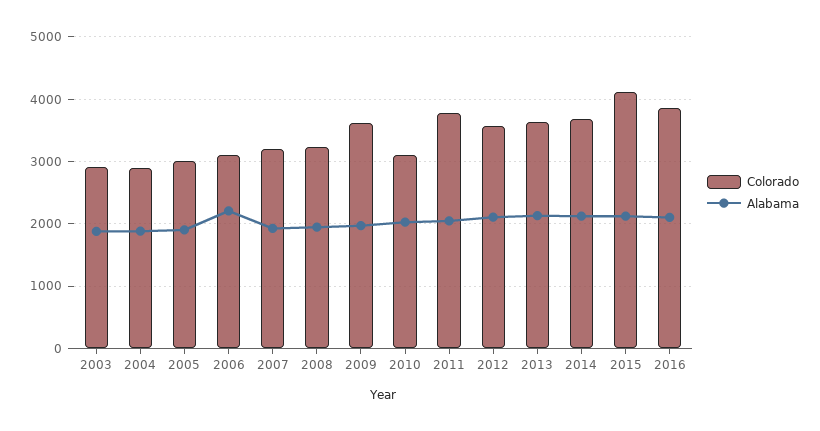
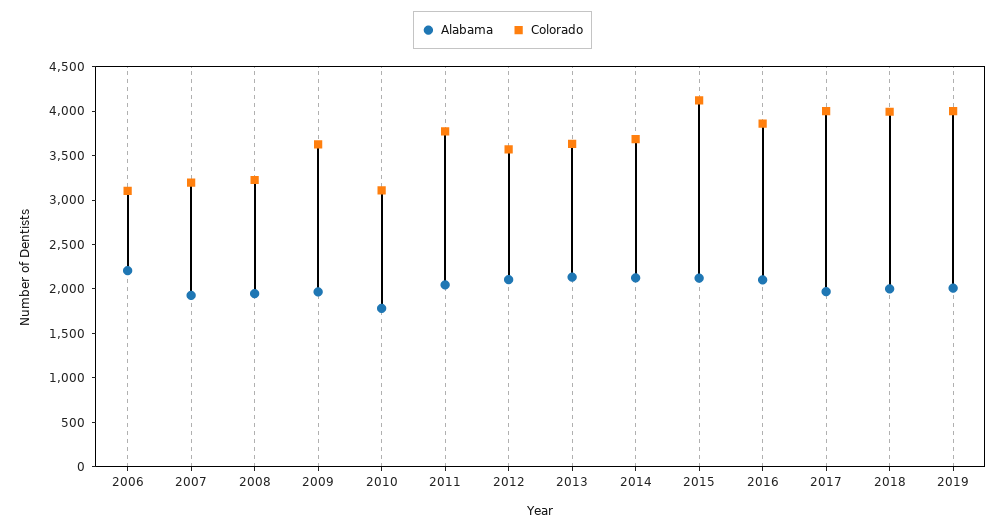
Colorado, 2003: 2900 -> none
Alabama, 2003: 1900 -> none
Colorado, 2004: 2900 -> none
Alabama, 2004: 1900 -> none
Colorado, 2005: 3000 -> none
Alabama, 2005: 1900 -> none
Alabama, 2010: 2000 -> 1800
Alabama, 2017: none -> 2000
Colorado, 2017: none -> 4000
Alabama, 2018: none -> 2000
Colorado, 2018: none -> 4000
Alabama, 2019: none -> 2000
Colorado, 2019: none -> 4000

